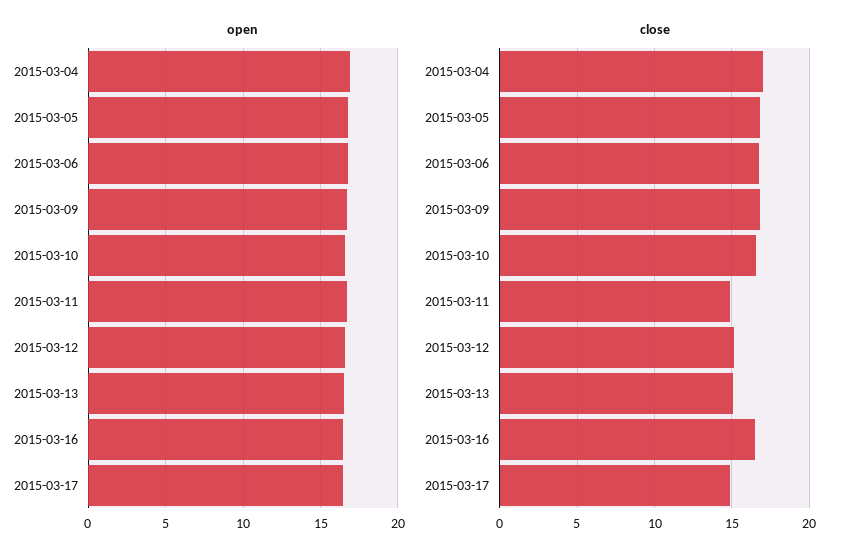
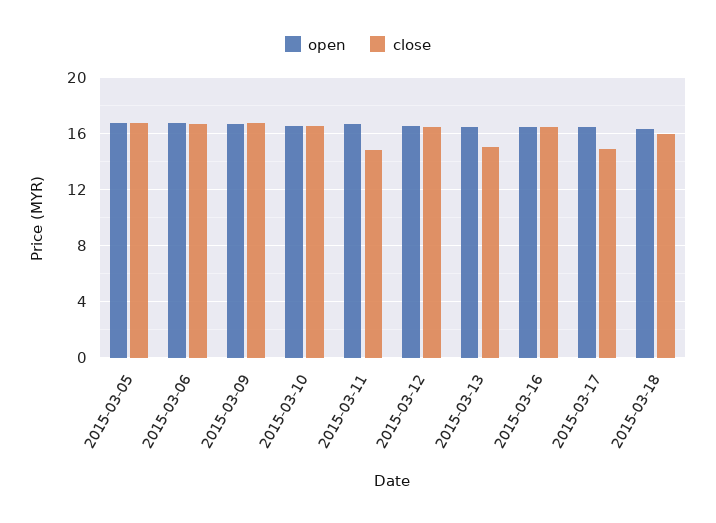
open, 2015-03-04: 17 -> none
close, 2015-03-04: 17 -> none
close, 2015-03-12: 15 -> 16.5
open, 2015-03-18: none -> 16.5
close, 2015-03-18: none -> 16

